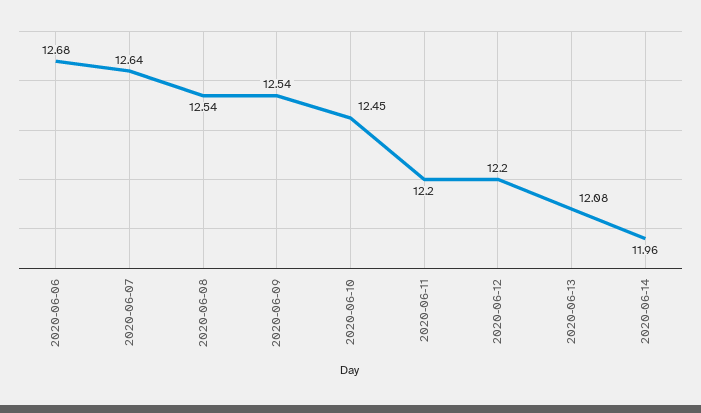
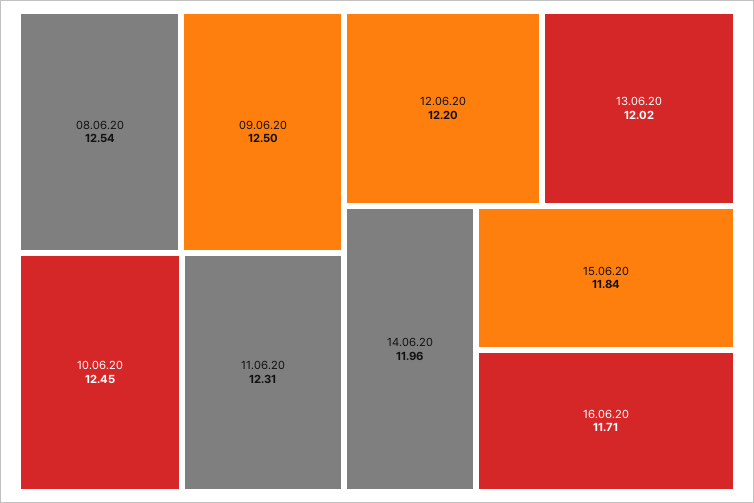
2020-06-06: 12.68 -> none
2020-06-07: 12.64 -> none
2020-06-09: 12.54 -> 12.5
2020-06-11: 12.2 -> 12.31
2020-06-13: 12.08 -> 12.02
15.06.20: none -> 11.84
16.06.20: none -> 11.71

